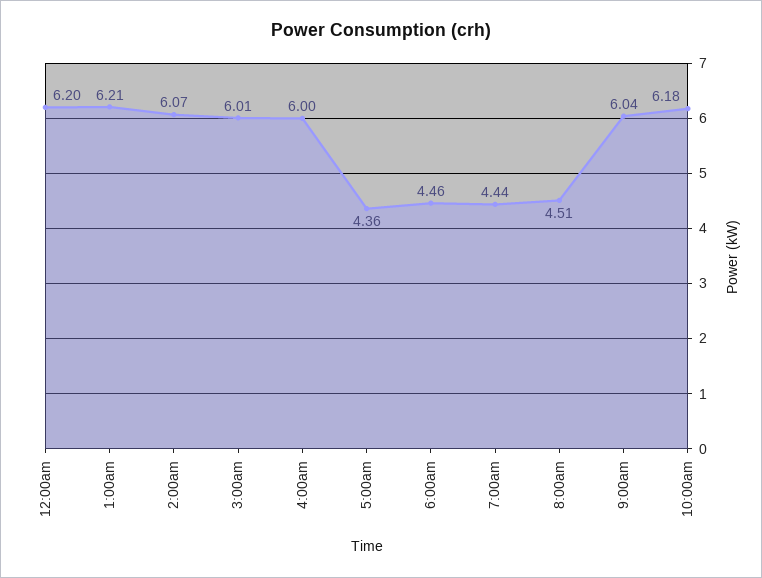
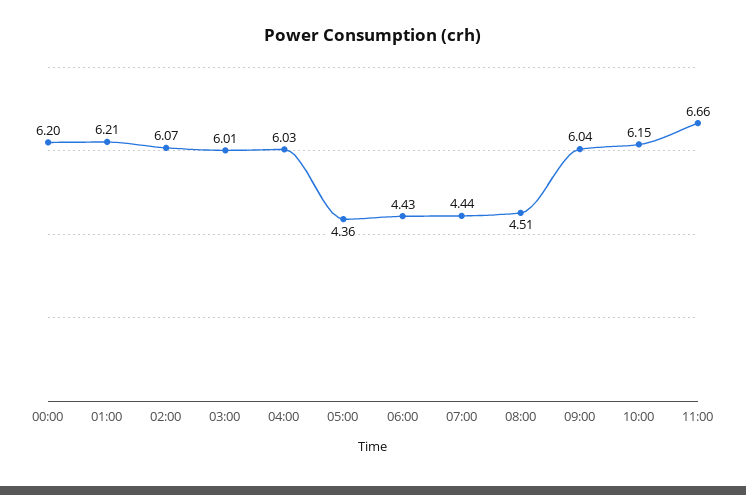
4:00am: 6 -> 6.03
6:00am: 4.46 -> 4.43
10:00am: 6.18 -> 6.15
11:00: none -> 6.66

